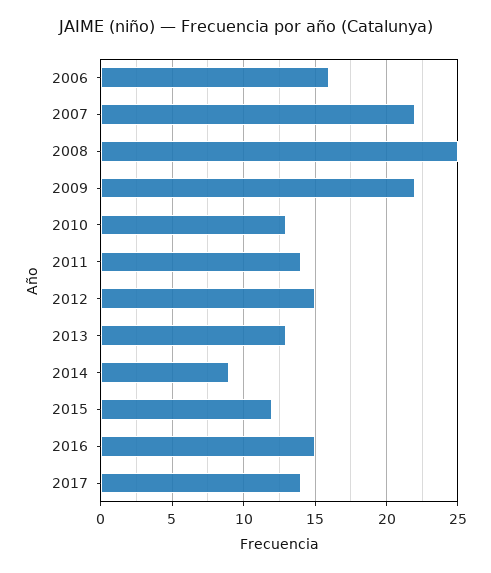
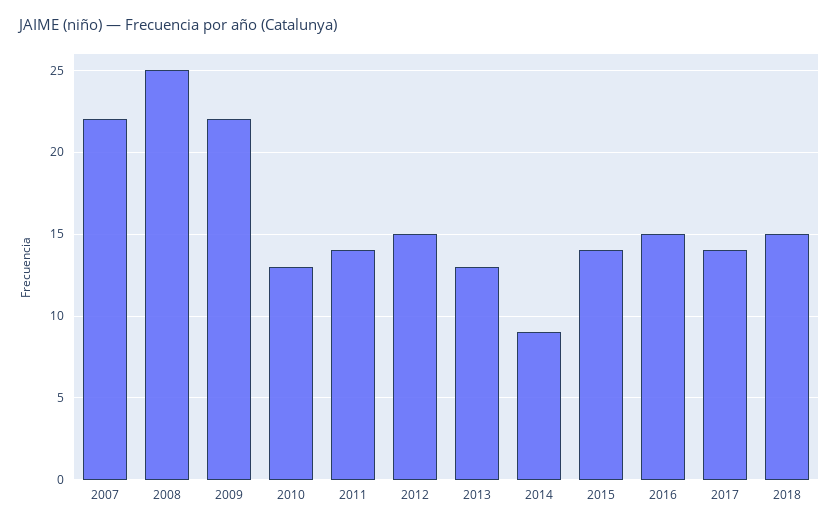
2006: 16 -> none
2015: 12 -> 14
2018: none -> 15

